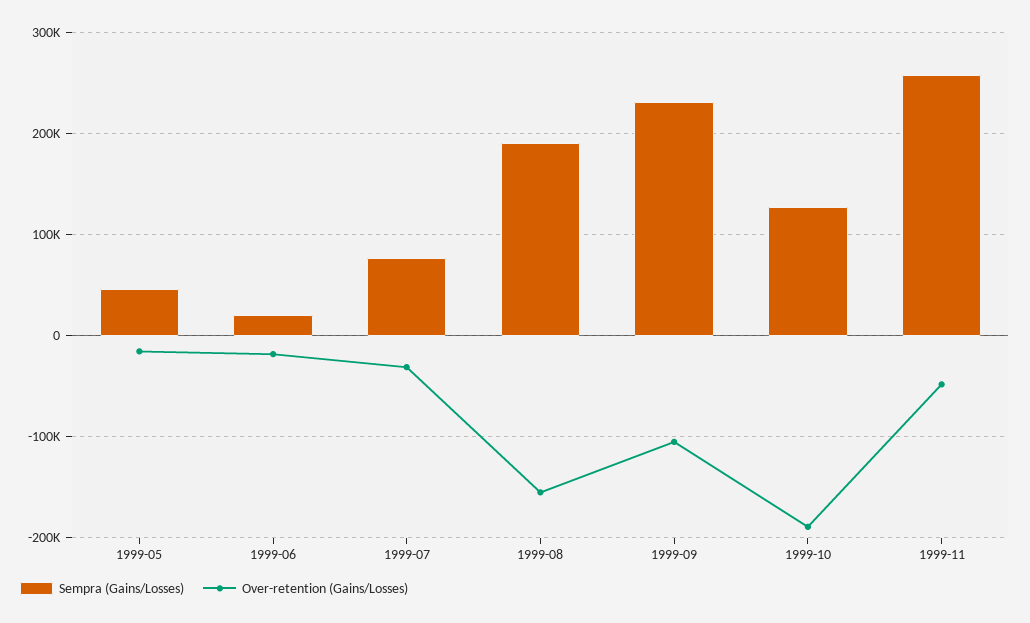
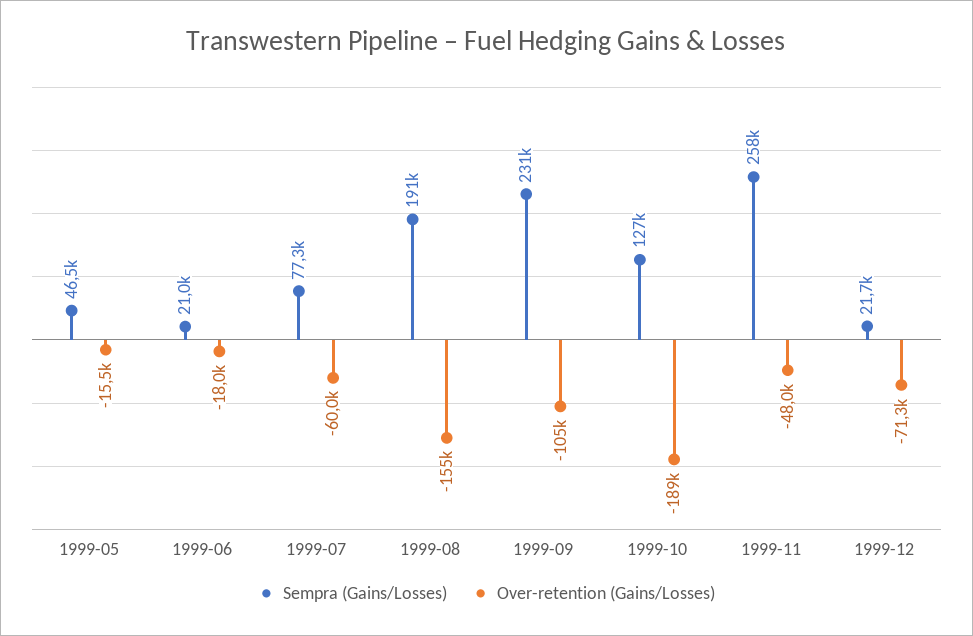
Over-retention (Gains/Losses), 1999-07: -30000 -> -60000
Sempra (Gains/Losses), 1999-12: none -> 21700
Over-retention (Gains/Losses), 1999-12: none -> -71300

